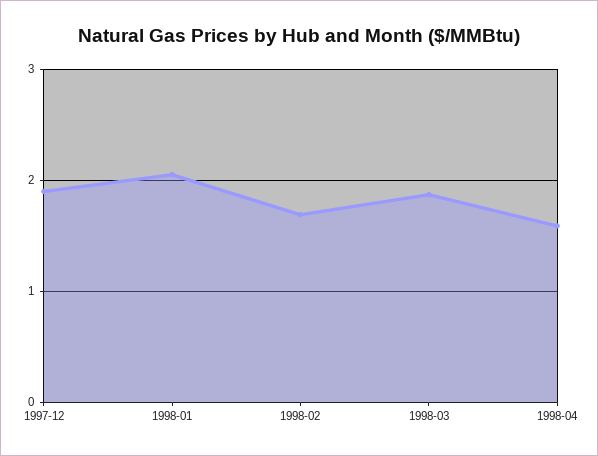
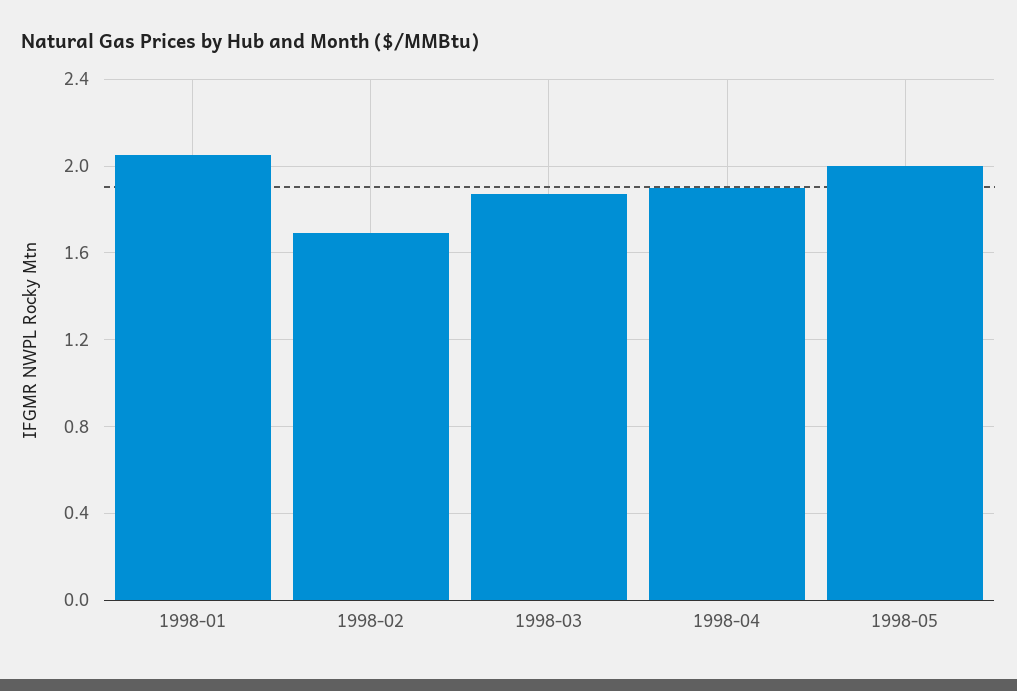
1997-12: 1.9 -> none
1998-04: 1.6 -> 1.9
1998-05: none -> 2

